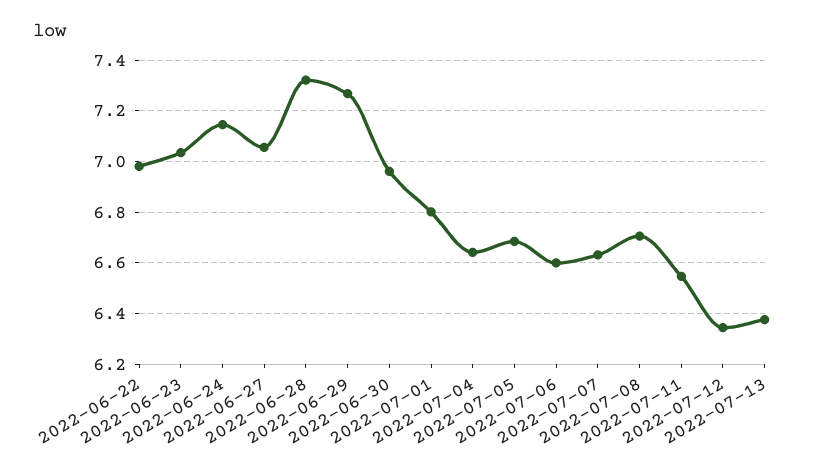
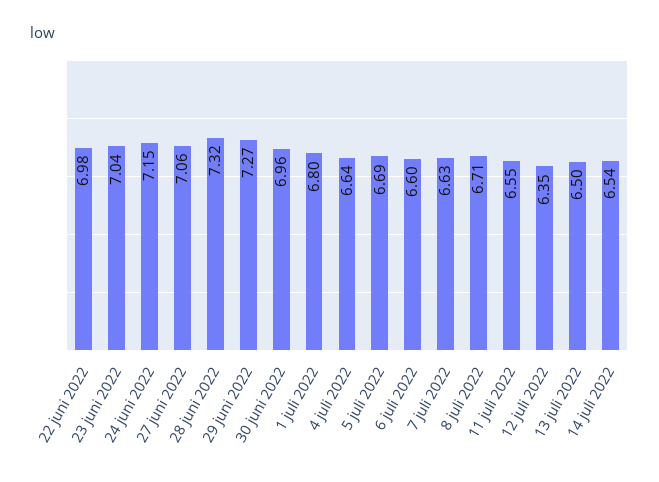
2022-07-13: 6.375 -> 6.5
14 juli 2022: none -> 6.54

